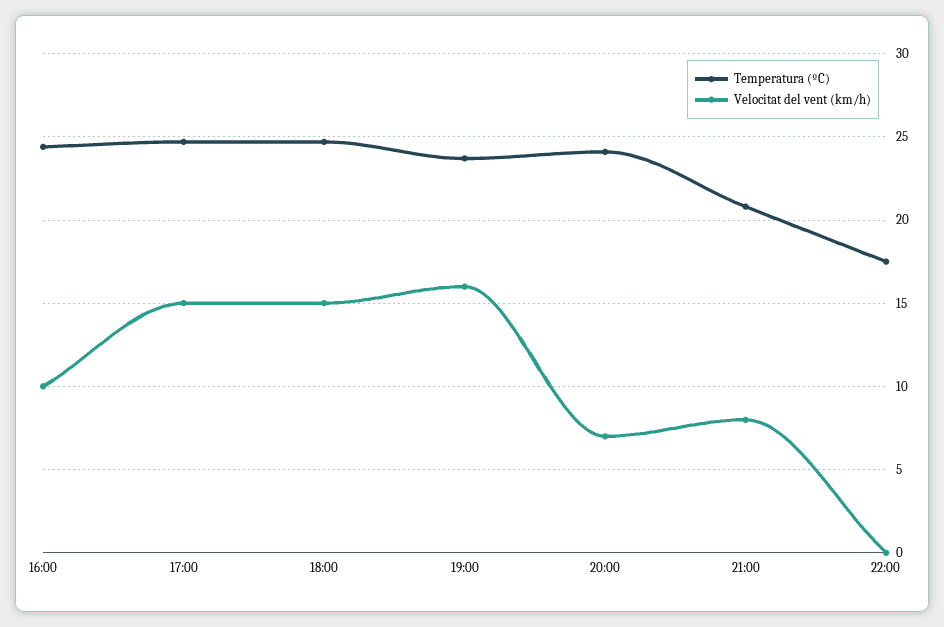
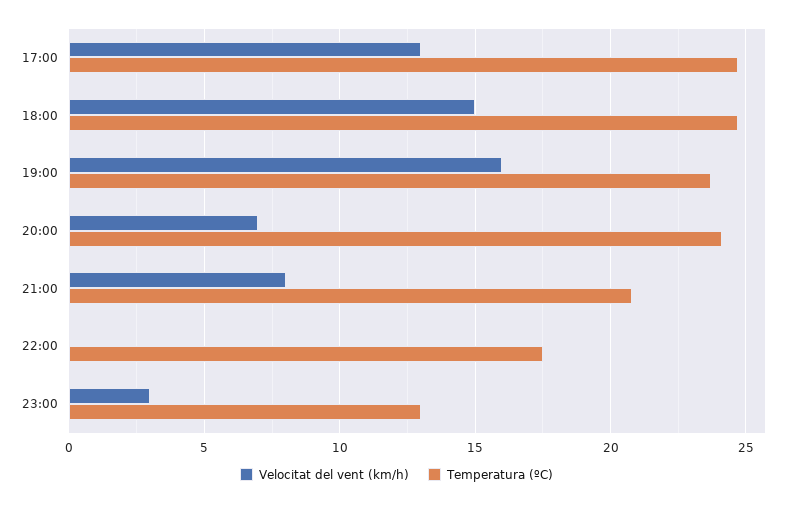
Temperatura (ºC), 16:00: 24.5 -> none
Velocitat del vent (km/h), 16:00: 10 -> none
Velocitat del vent (km/h), 17:00: 15 -> 13
Velocitat del vent (km/h), 23:00: none -> 3
Temperatura (ºC), 23:00: none -> 13

